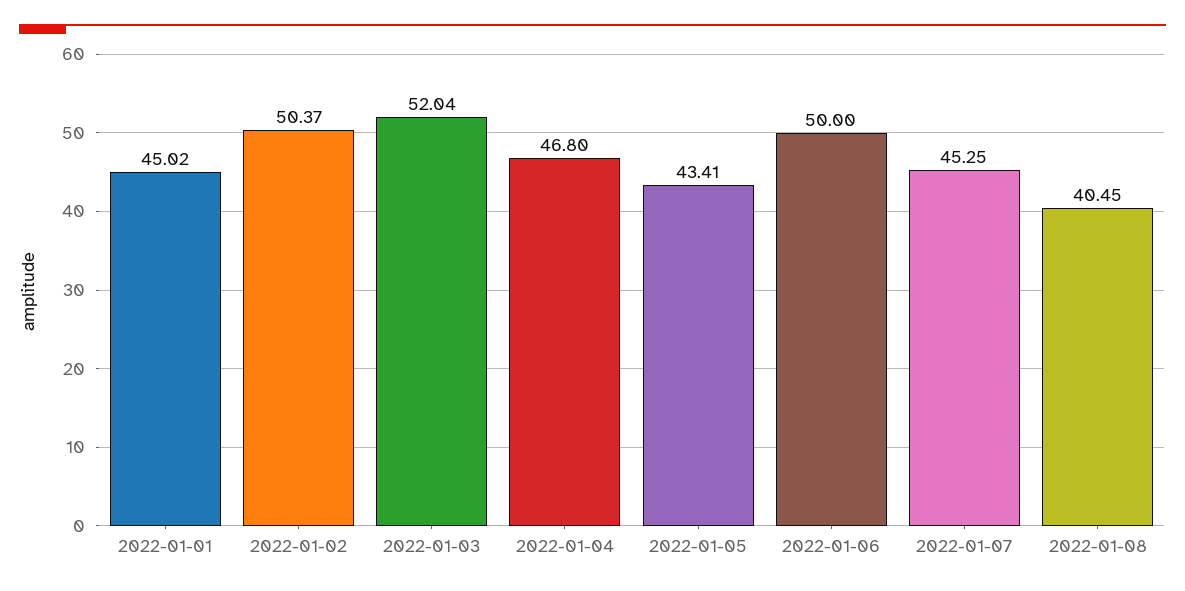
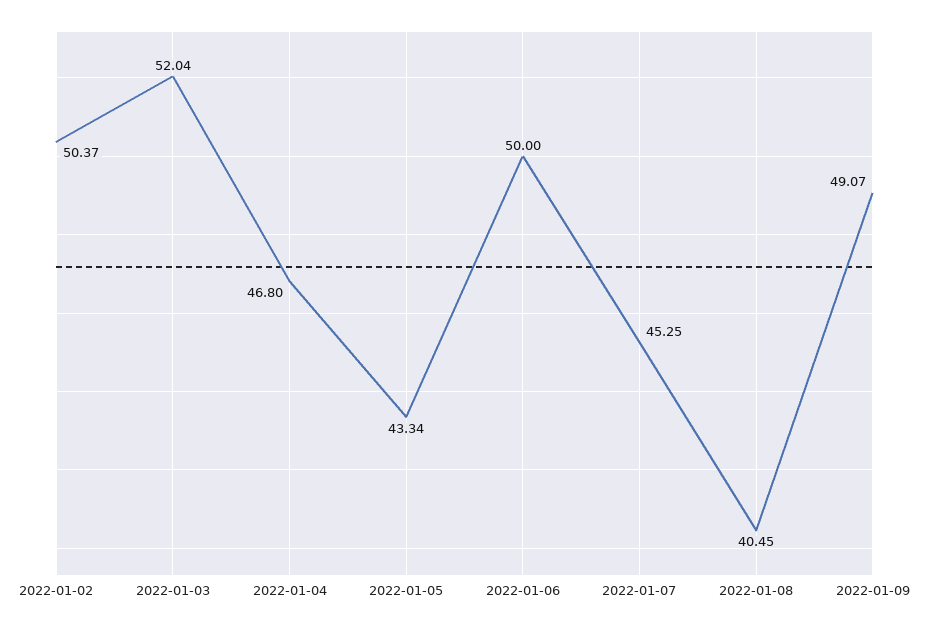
2022-01-01: 45.02 -> none
2022-01-05: 43.41 -> 43.34
2022-01-09: none -> 49.07

